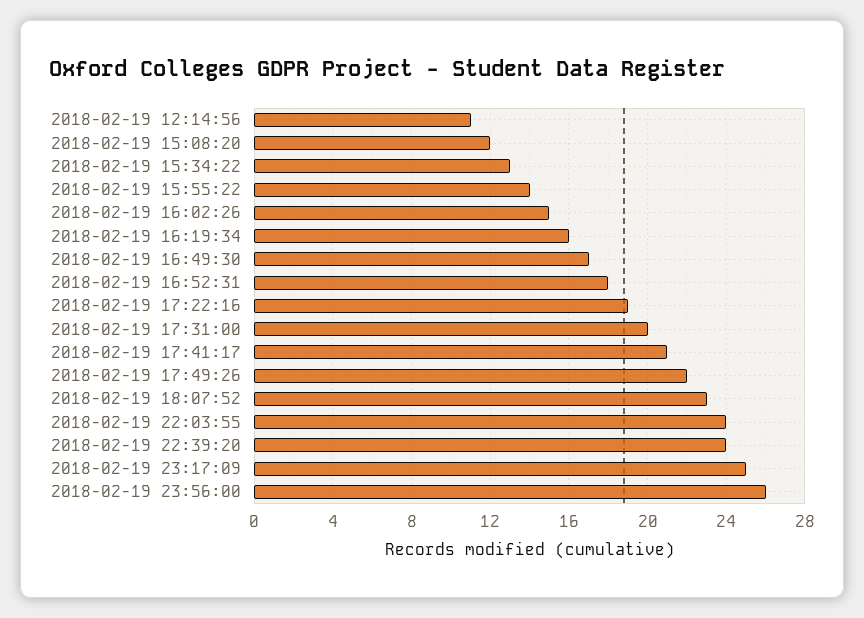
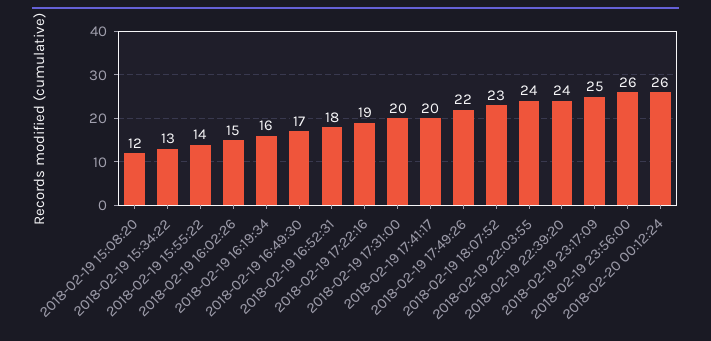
2018-02-19 12:14:56: 11 -> none
2018-02-19 17:41:17: 21 -> 20
2018-02-20 00:12:24: none -> 26

